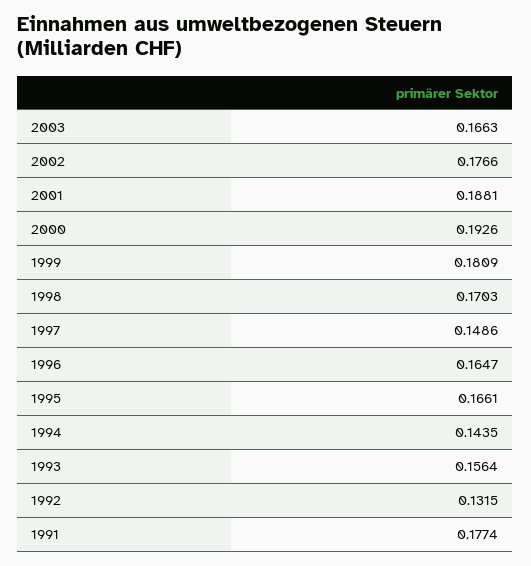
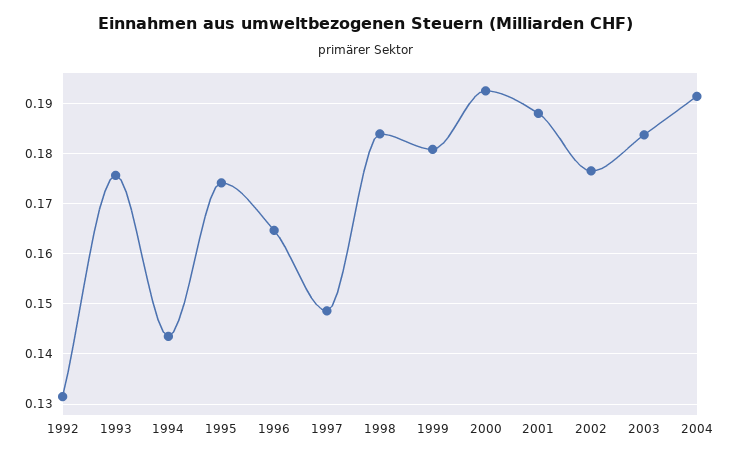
2003: 0.1663 -> 0.184
1998: 0.1703 -> 0.184
1995: 0.1661 -> 0.174
1993: 0.1564 -> 0.176
1991: 0.1774 -> none
2004: none -> 0.192

